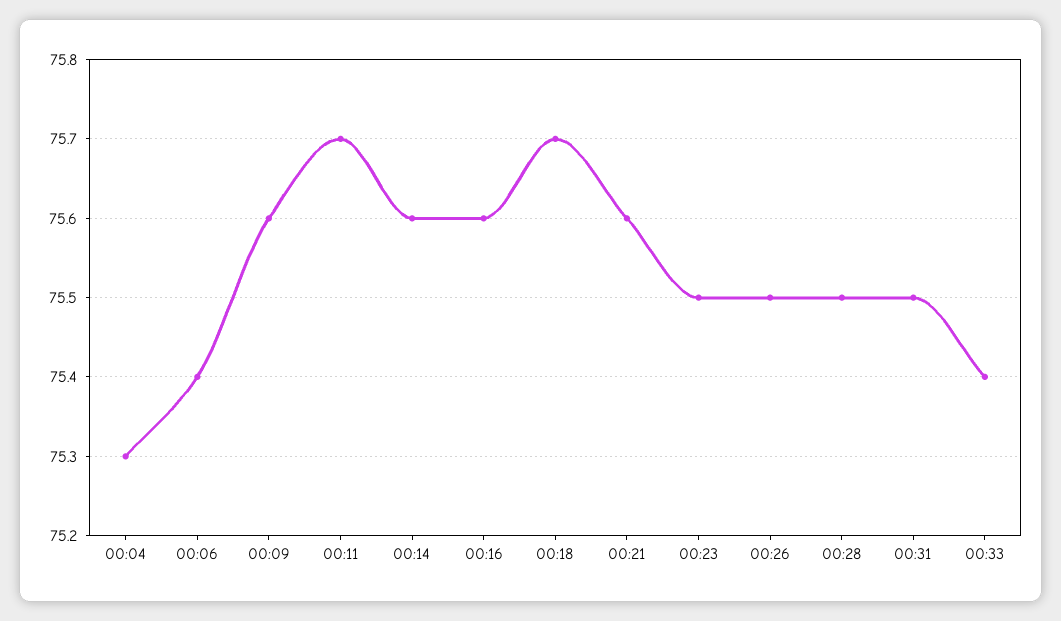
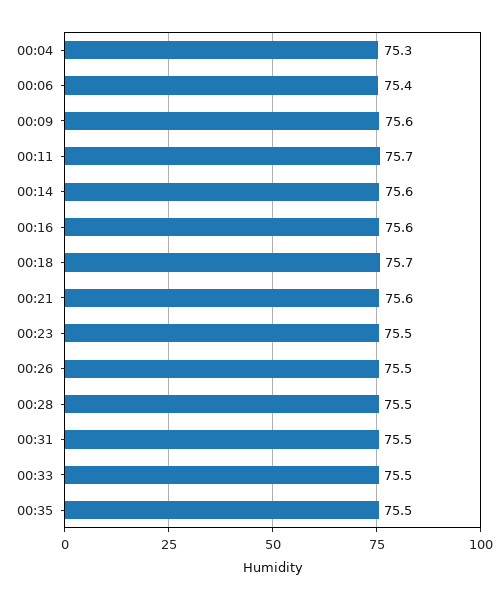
00:33: 75.4 -> 75.5
00:35: none -> 75.5

